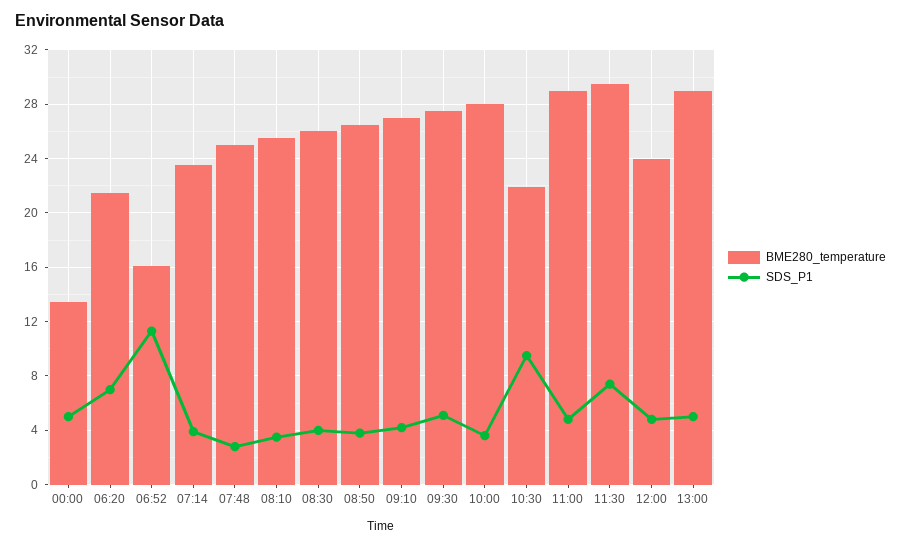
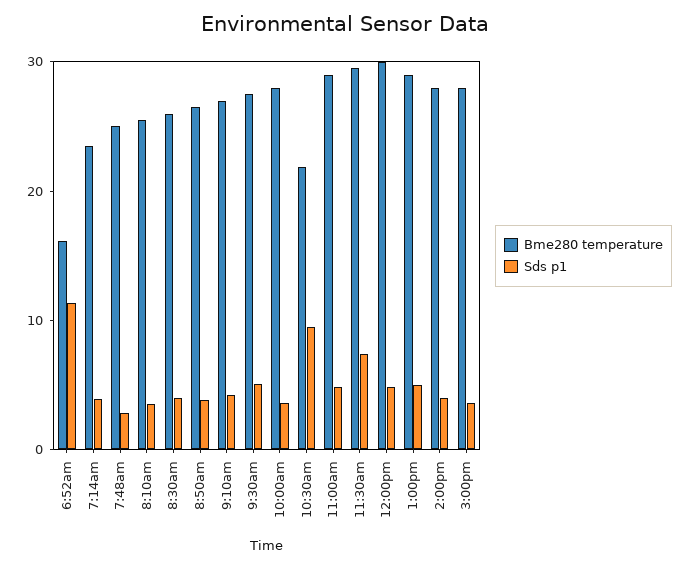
BME280_temperature, 00:00: 13.5 -> none
SDS_P1, 00:00: 5 -> none
BME280_temperature, 06:20: 21.5 -> none
SDS_P1, 06:20: 7 -> none
BME280_temperature, 12:00: 24 -> 30
BME280_temperature, 2:00pm: none -> 28
SDS_P1, 2:00pm: none -> 4
BME280_temperature, 3:00pm: none -> 28
SDS_P1, 3:00pm: none -> 4

